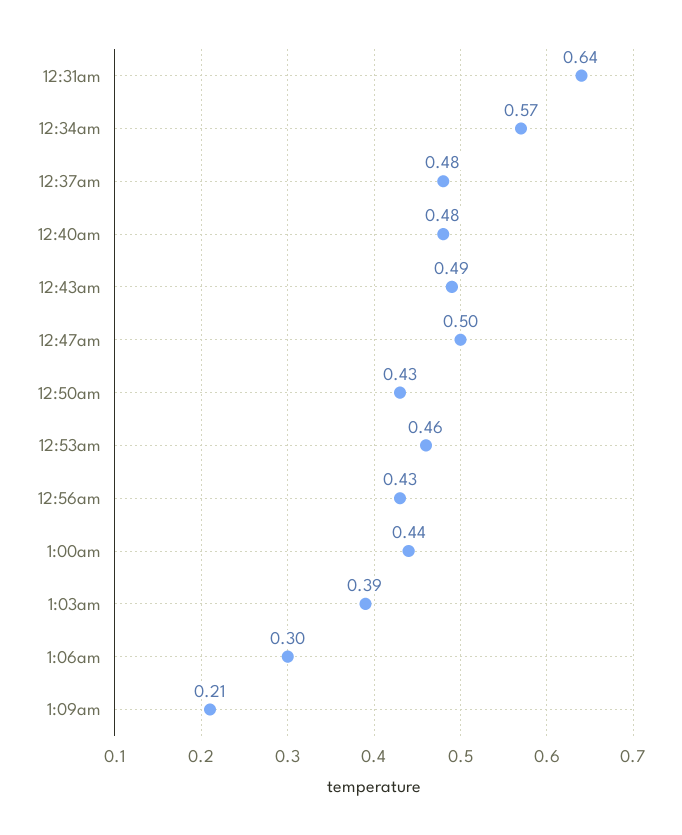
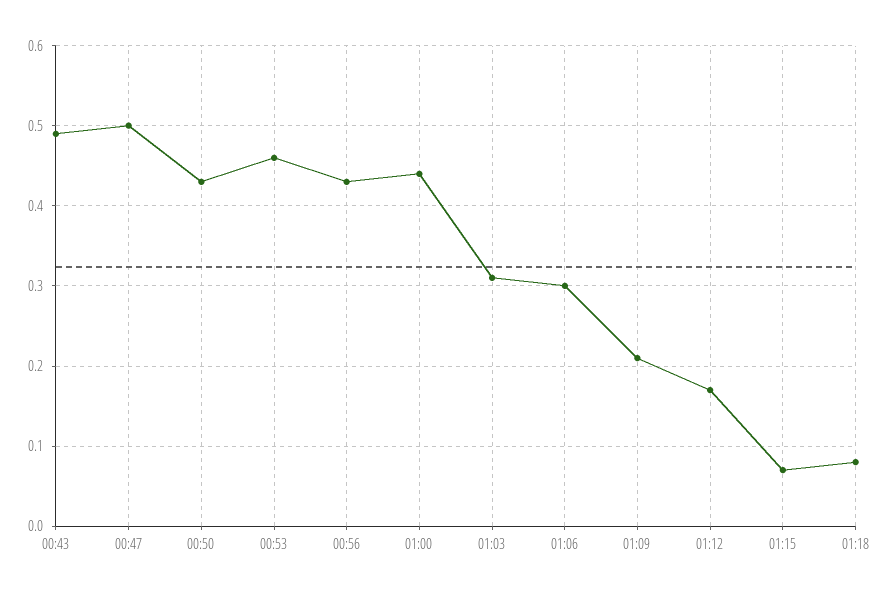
12:31am: 0.64 -> none
12:34am: 0.57 -> none
12:37am: 0.48 -> none
12:40am: 0.48 -> none
1:03am: 0.39 -> 0.31
01:12: none -> 0.17
01:15: none -> 0.07
01:18: none -> 0.08

